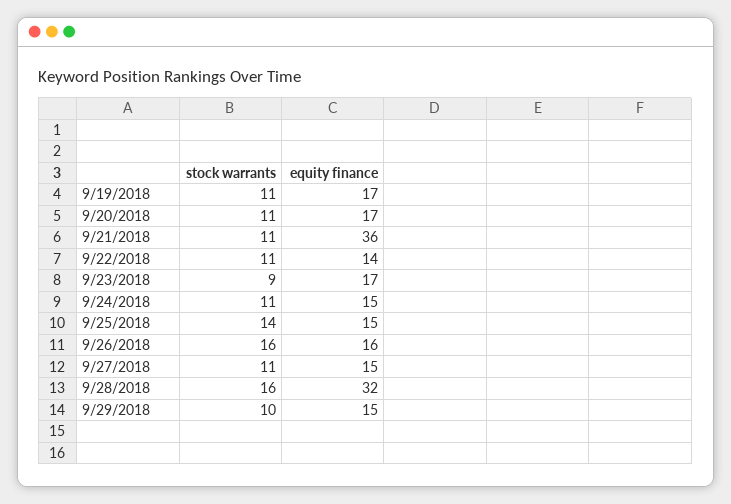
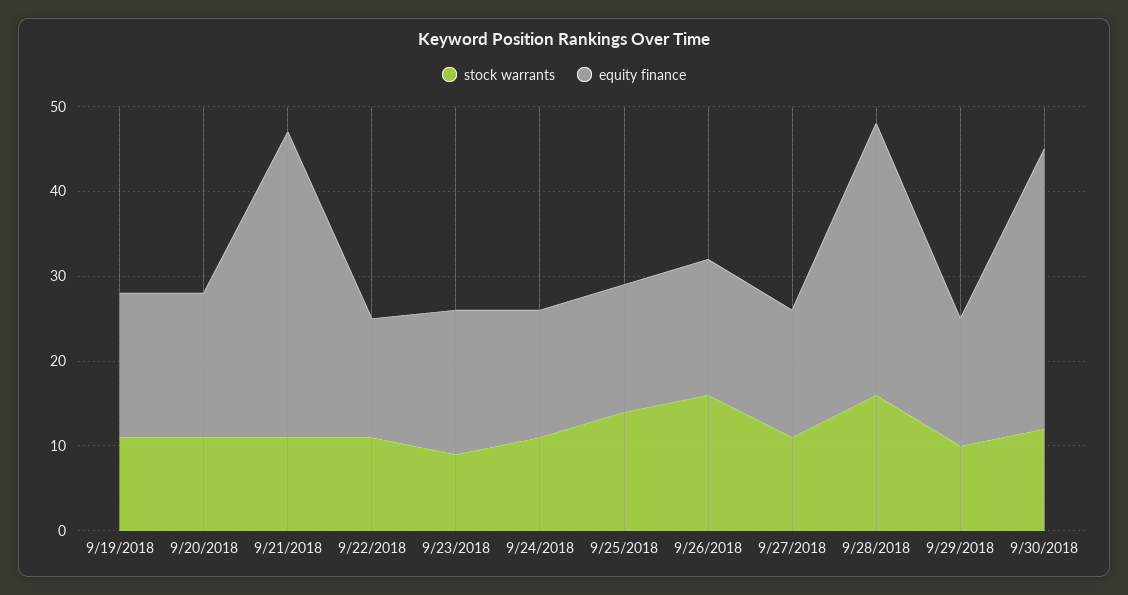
stock warrants, 9/30/2018: none -> 12
equity finance, 9/30/2018: none -> 33

